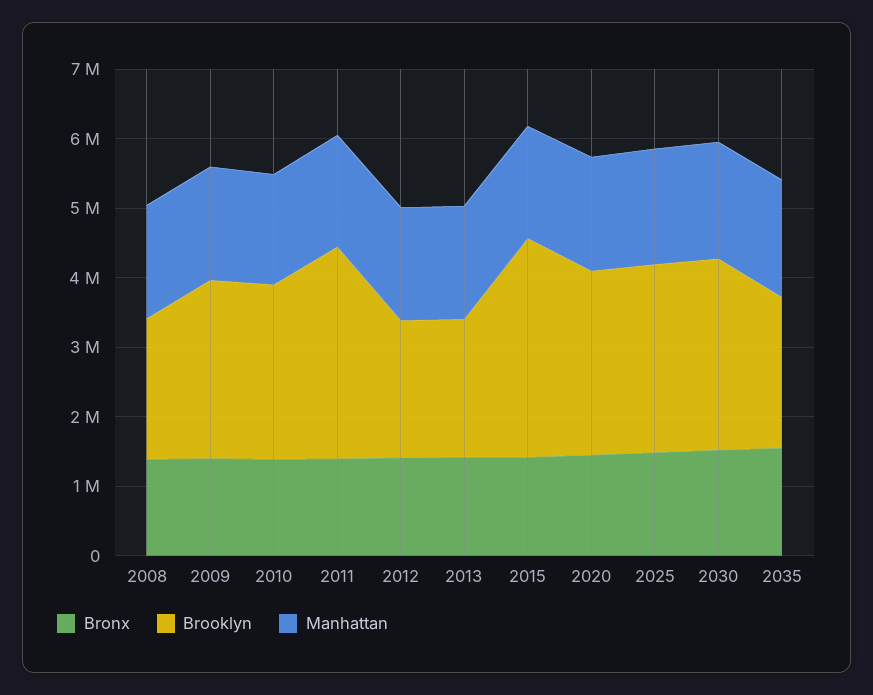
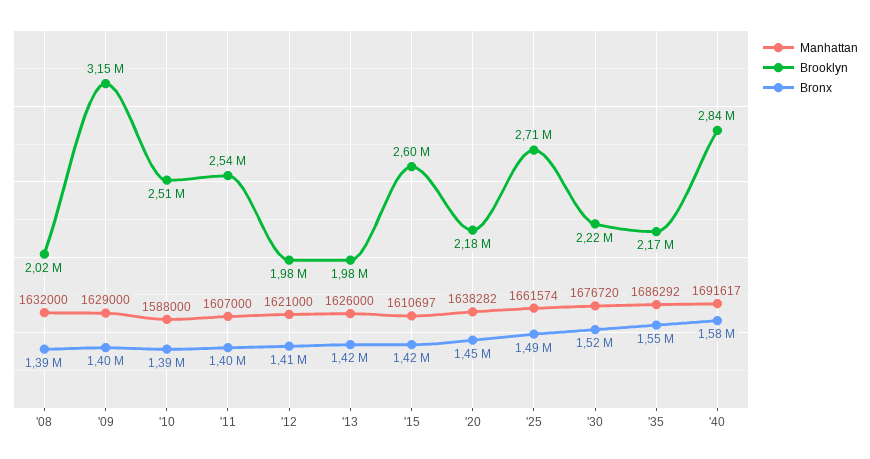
Brooklyn, 2009: 2600000 -> 3150000
Brooklyn, 2011: 3000000 -> 2540000
Brooklyn, 2015: 3200000 -> 2600000
Brooklyn, 2020: 2600000 -> 2180000
Brooklyn, 2030: 2800000 -> 2220000
Manhattan, '40: none -> 1691617
Brooklyn, '40: none -> 2840000
Bronx, '40: none -> 1580000

